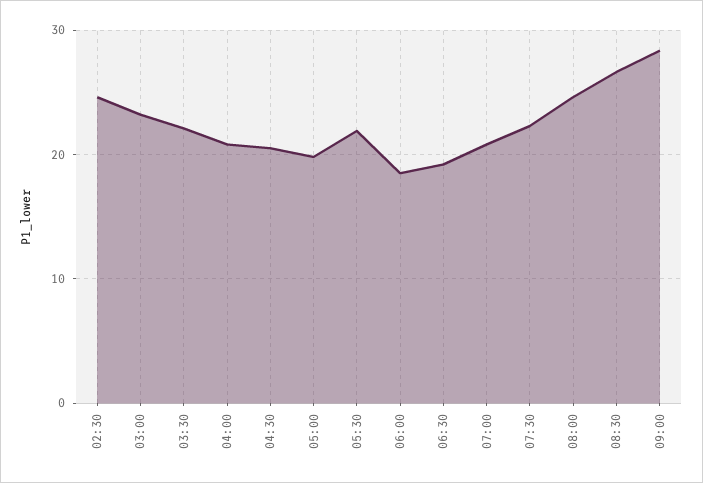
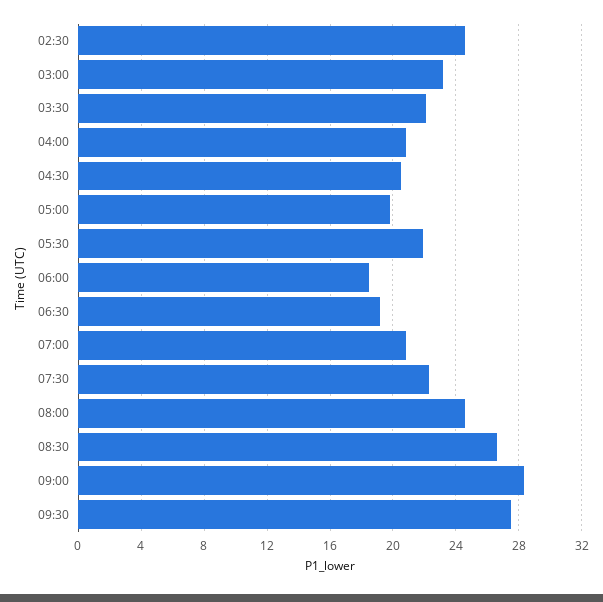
09:30: none -> 27.5

